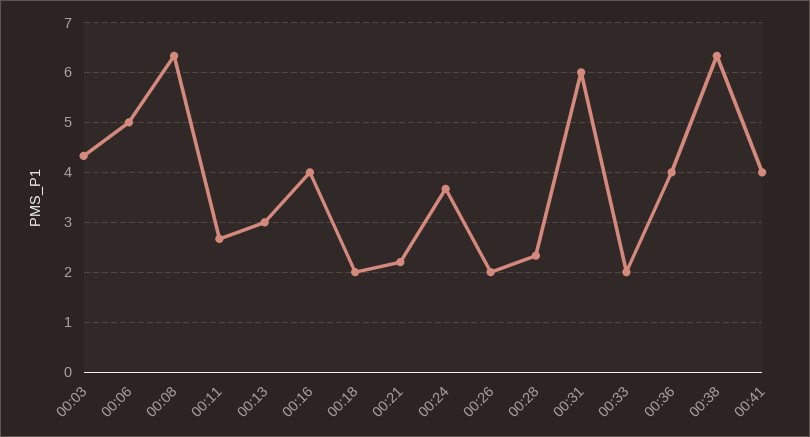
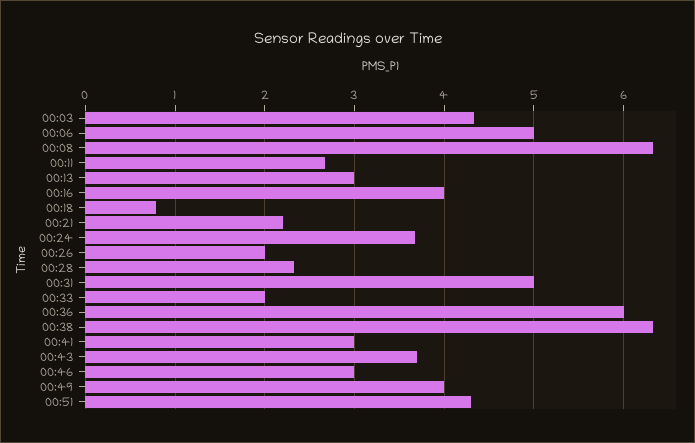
00:18: 2 -> 0.8
00:31: 6 -> 5
00:36: 4 -> 6
00:41: 4 -> 3
00:43: none -> 3.7
00:46: none -> 3
00:49: none -> 4
00:51: none -> 4.3

